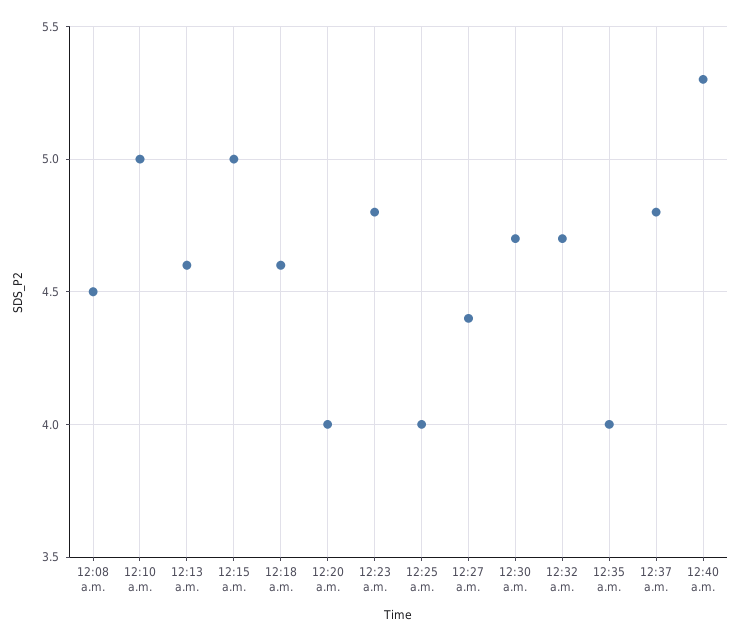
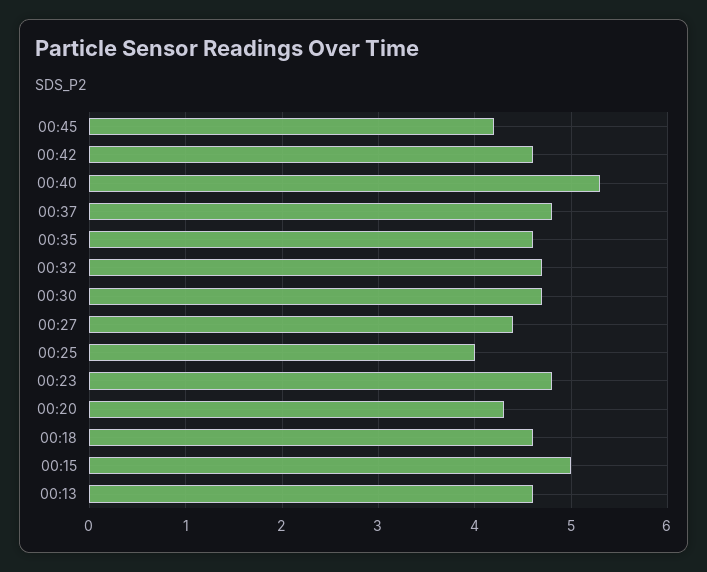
12:08 a.m.: 4.5 -> none
12:10 a.m.: 5 -> none
12:20 a.m.: 4 -> 4.3
12:35 a.m.: 4 -> 4.6
00:45: none -> 4.2
00:42: none -> 4.6

